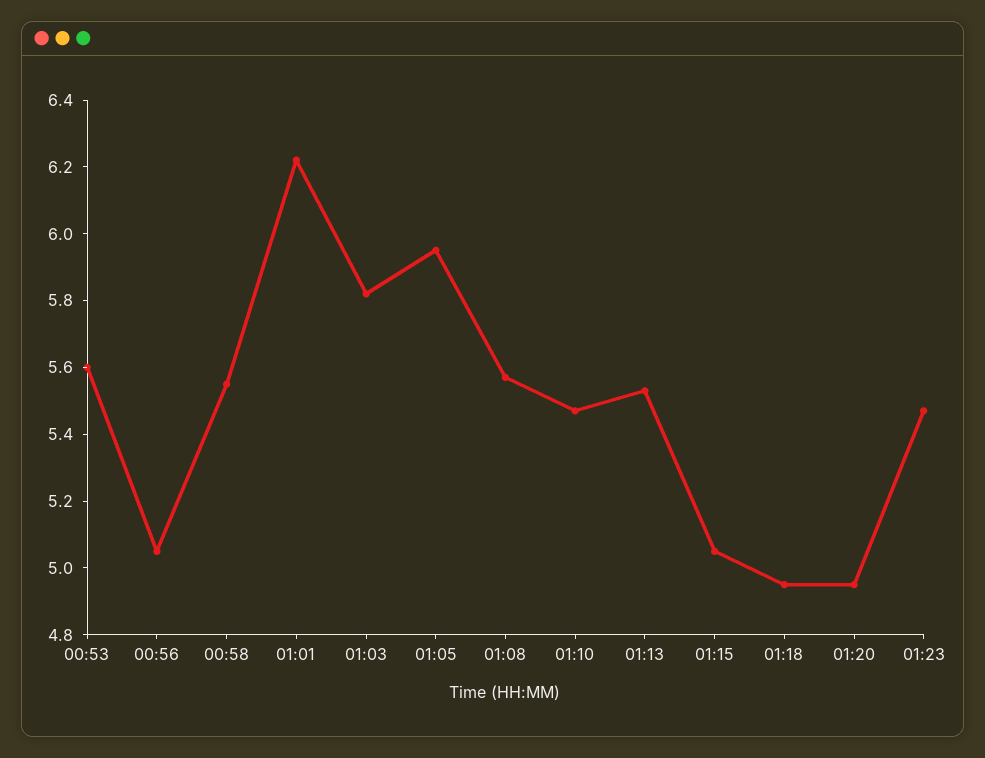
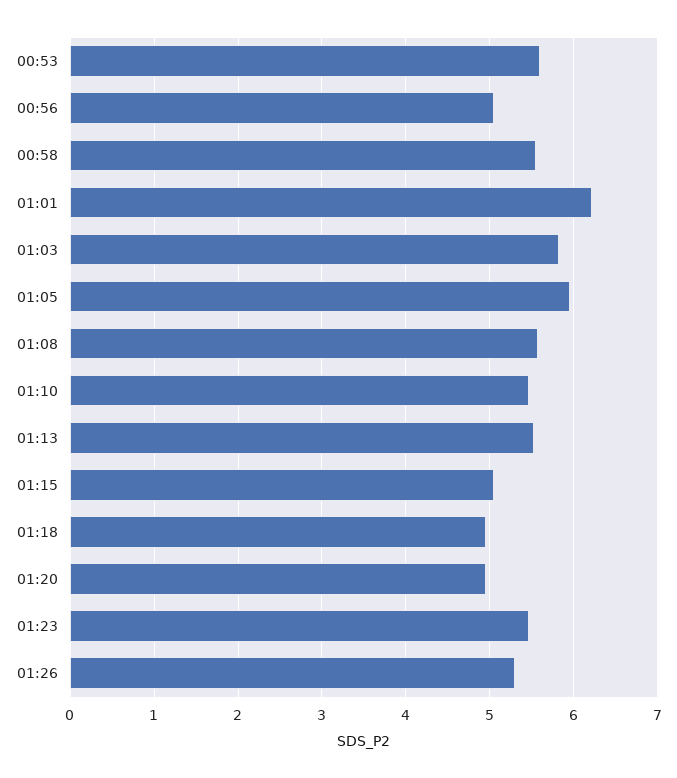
01:26: none -> 5.3

